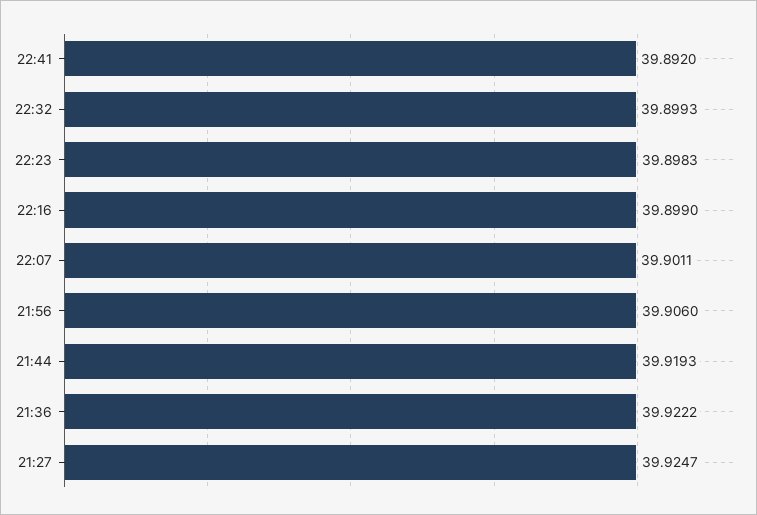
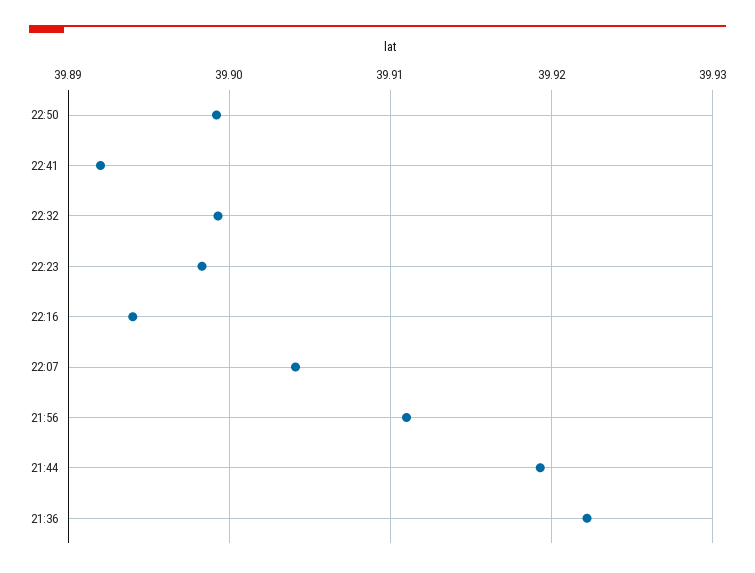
22:16: 39.899 -> 39.894
22:07: 39.9011 -> 39.904
21:56: 39.906 -> 39.911
21:27: 39.9247 -> none
22:50: none -> 39.899

